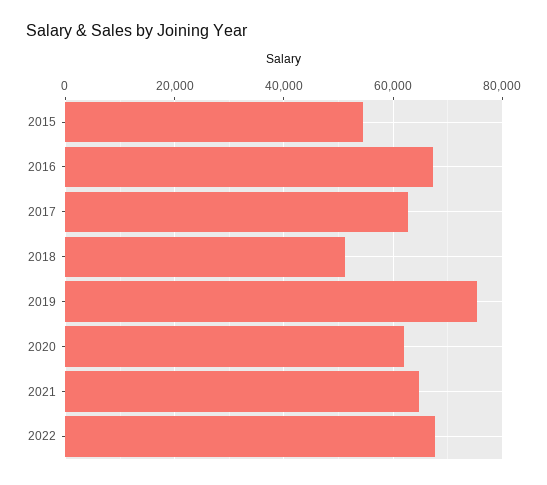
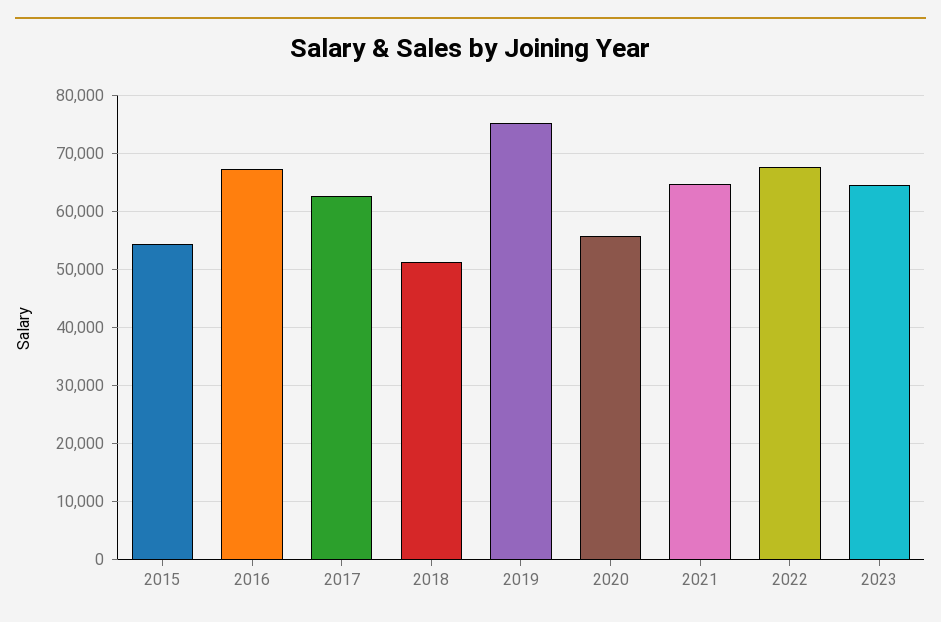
2020: 62000 -> 56000
2023: none -> 64000

